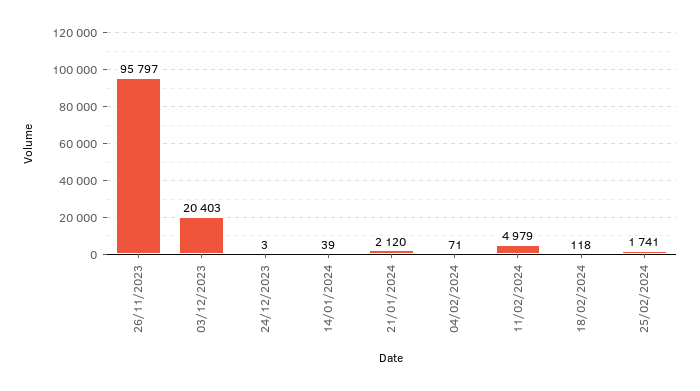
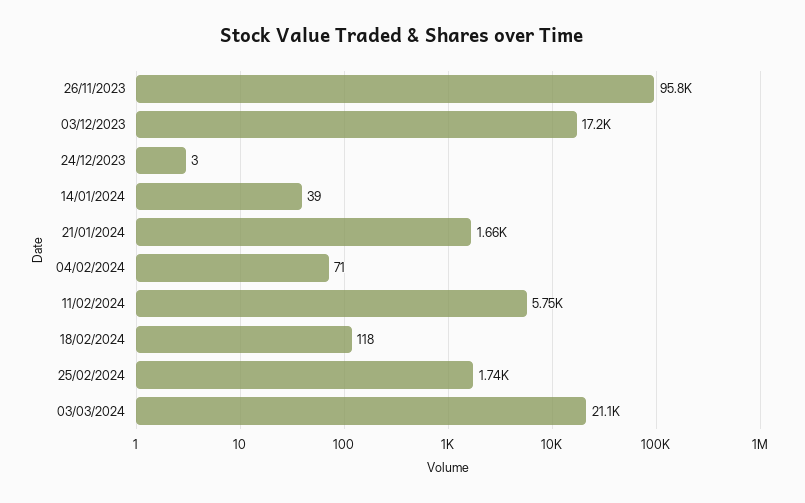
03/12/2023: 20403 -> 17200
21/01/2024: 2120 -> 1660
11/02/2024: 4979 -> 5750
03/03/2024: none -> 21100

